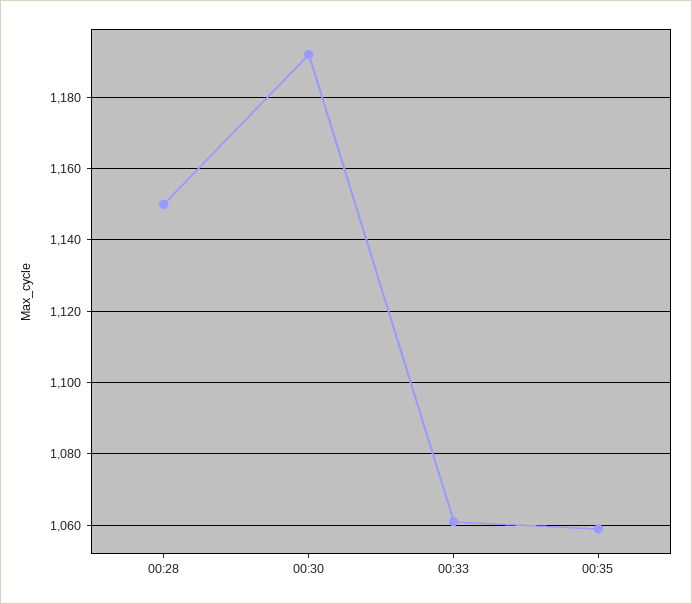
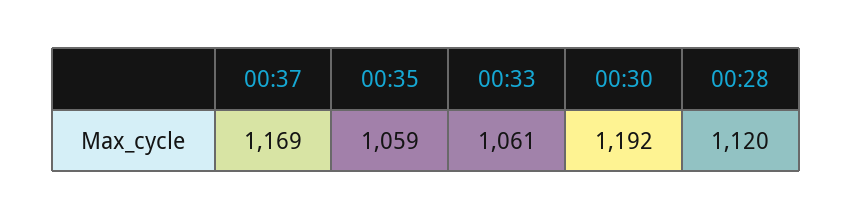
00:28: 1150 -> 1120
00:37: none -> 1169

